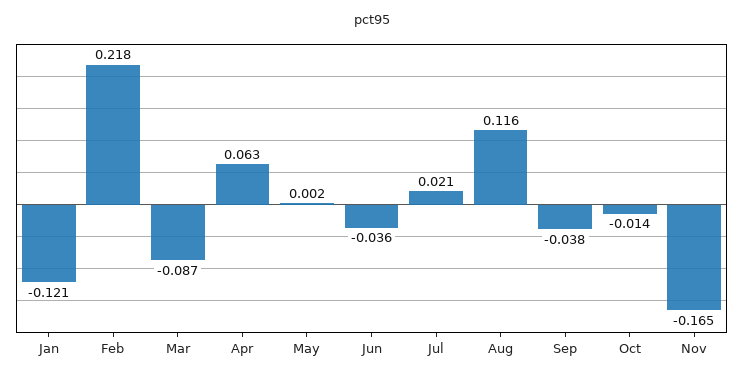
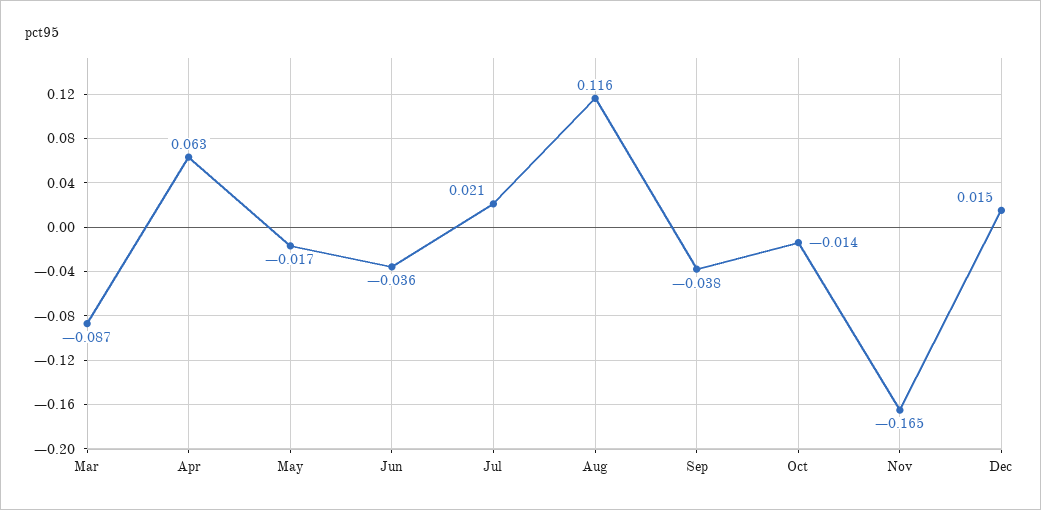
Jan: -0.121 -> none
Feb: 0.218 -> none
May: 0.002 -> -0.017
Dec: none -> 0.015

